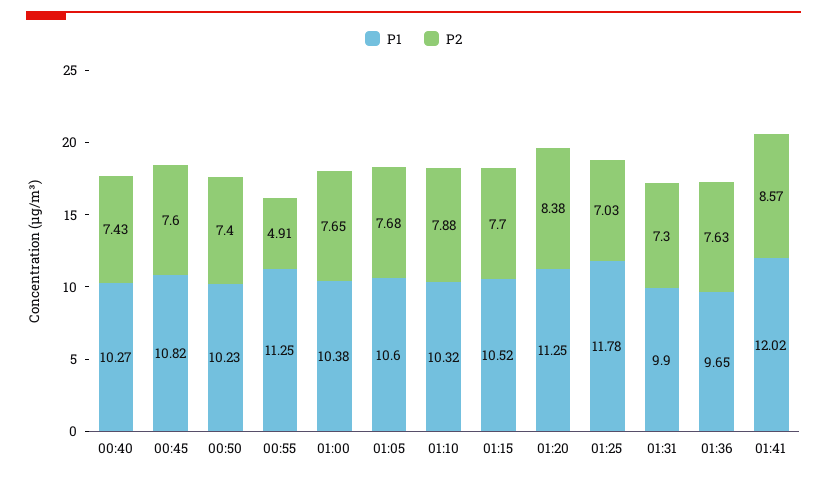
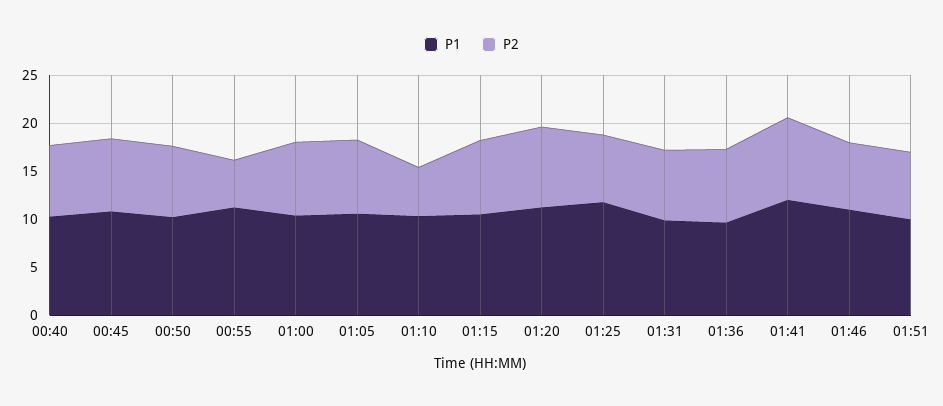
P2, 01:10: 7.88 -> 5
P1, 01:46: none -> 11
P2, 01:46: none -> 7
P1, 01:51: none -> 10
P2, 01:51: none -> 7

